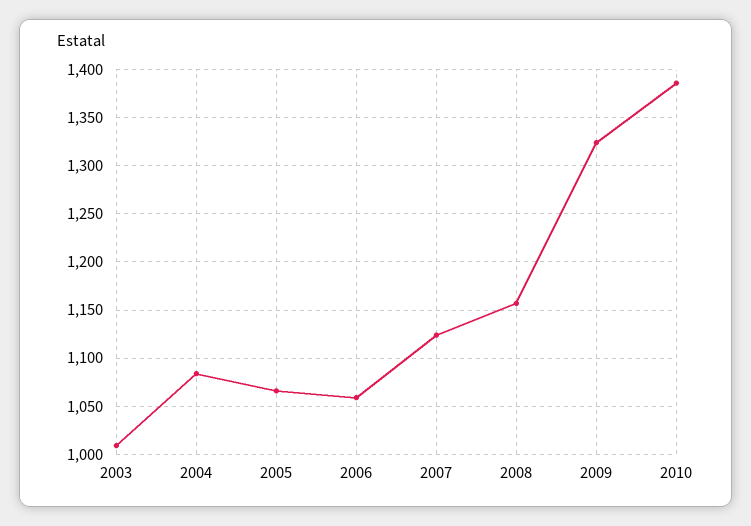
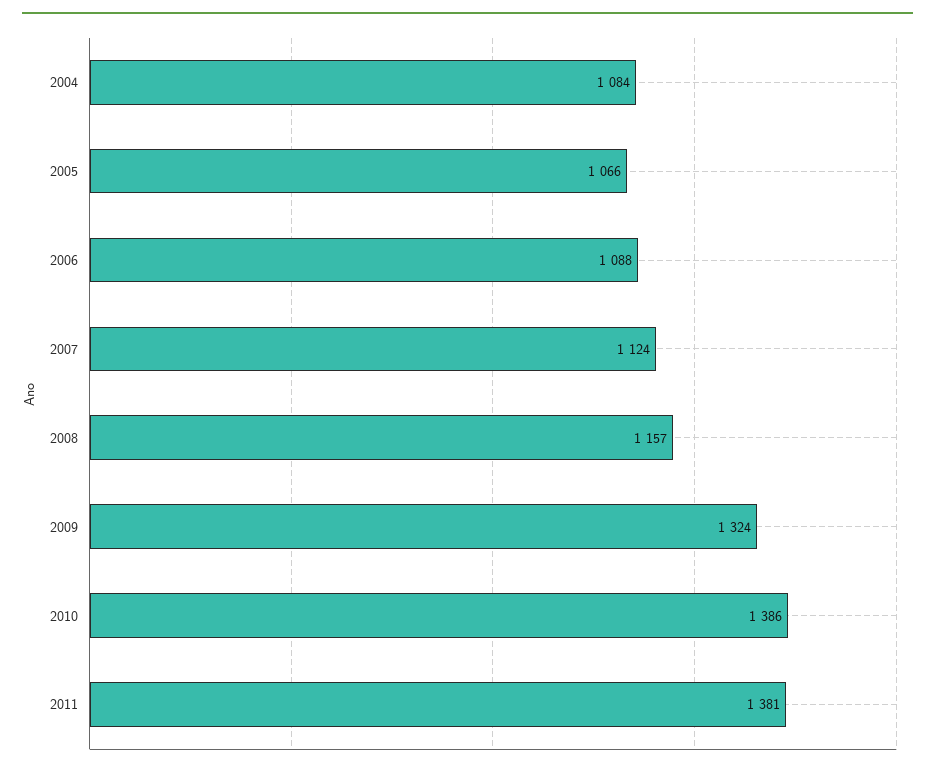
2003: 1010 -> none
2006: 1060 -> 1088
2011: none -> 1381

